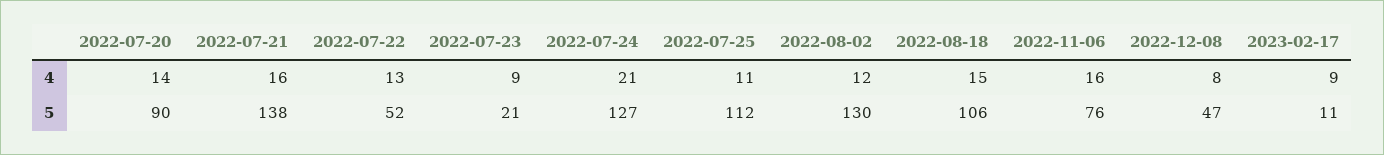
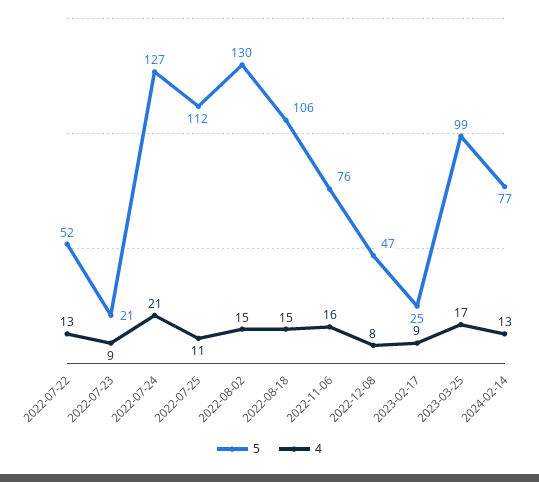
4, 2022-07-20: 14 -> none
4, 2022-07-21: 16 -> none
4, 2022-08-02: 12 -> 15
5, 2022-07-20: 90 -> none
5, 2022-07-21: 138 -> none
5, 2023-02-17: 11 -> 25
5, 2023-03-25: none -> 99
4, 2023-03-25: none -> 17
5, 2024-02-14: none -> 77
4, 2024-02-14: none -> 13

